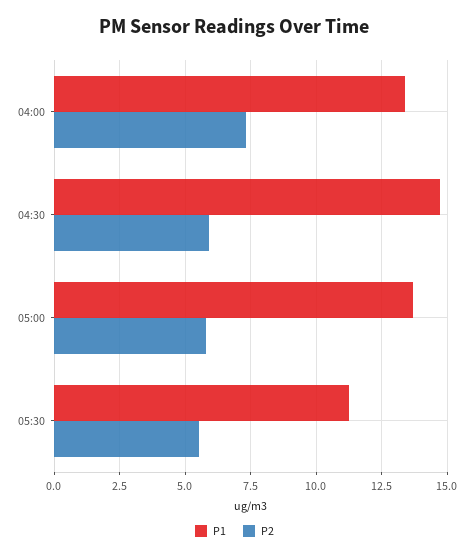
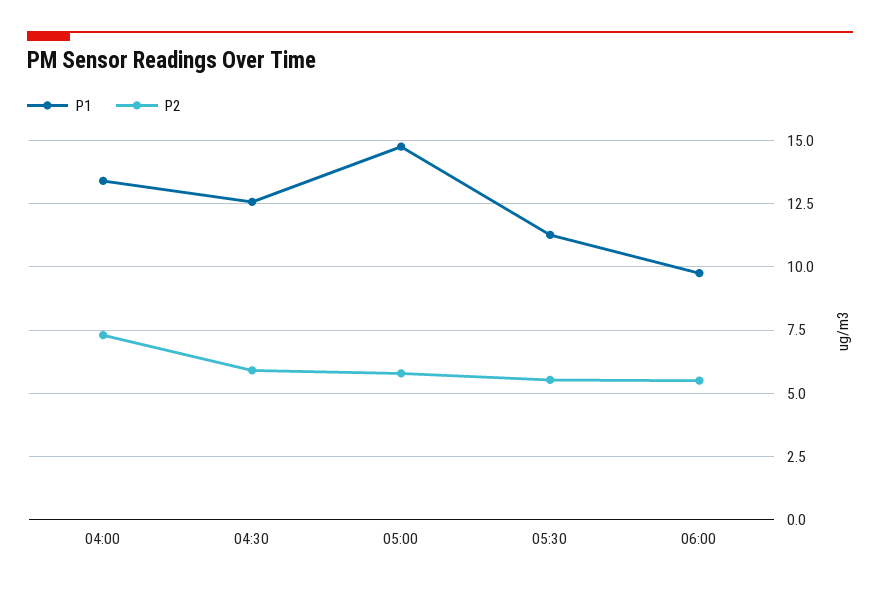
P1, 04:30: 14.75 -> 12.5
P1, 05:00: 13.75 -> 14.75
P1, 06:00: none -> 9.75
P2, 06:00: none -> 5.5

